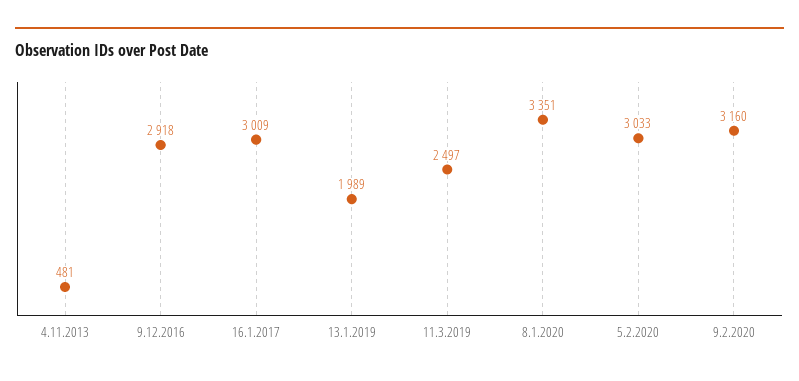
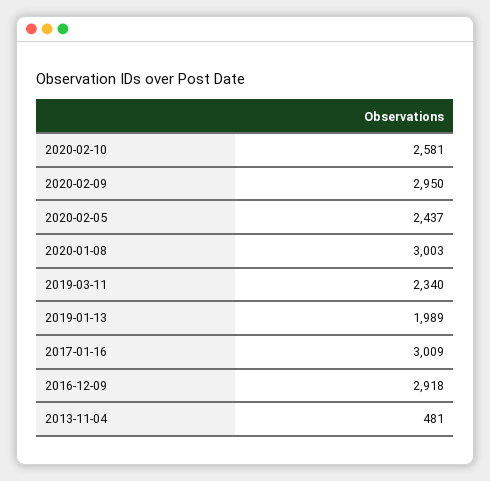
11.3.2019: 2497 -> 2340
8.1.2020: 3351 -> 3003
5.2.2020: 3033 -> 2437
9.2.2020: 3160 -> 2950
2020-02-10: none -> 2581

